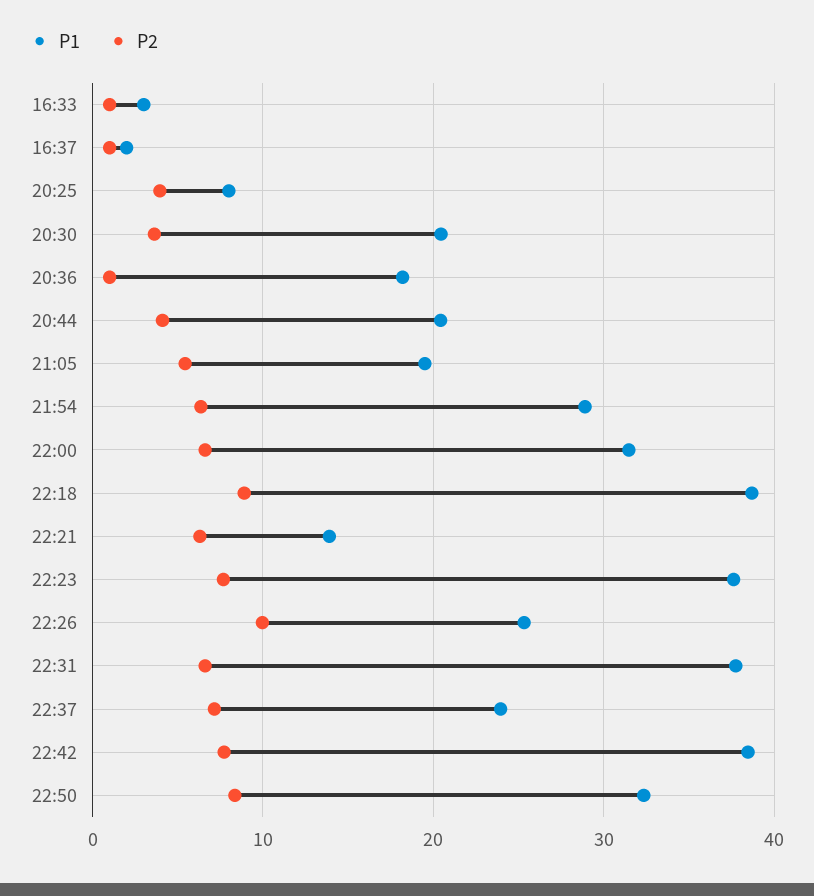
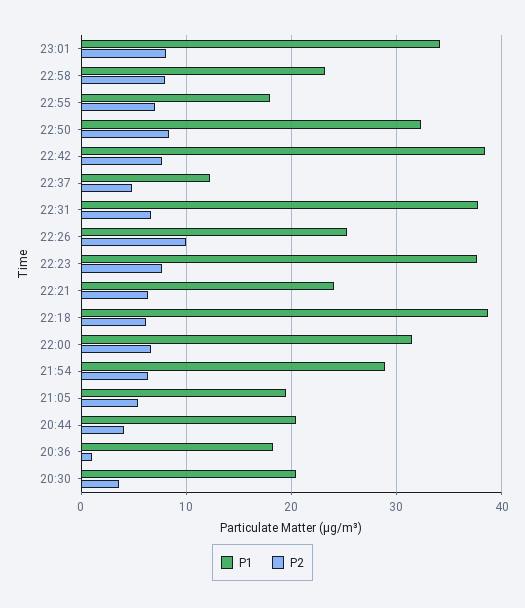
P1, 16:33: 3 -> none
P2, 16:33: 1 -> none
P1, 16:37: 2 -> none
P2, 16:37: 1 -> none
P1, 20:25: 8 -> none
P2, 20:25: 4 -> none
P2, 22:18: 9 -> 6
P1, 22:21: 14 -> 24
P1, 22:37: 24 -> 12
P2, 22:37: 7 -> 5
P1, 23:01: none -> 34
P2, 23:01: none -> 8
P1, 22:58: none -> 23
P2, 22:58: none -> 8
P1, 22:55: none -> 18
P2, 22:55: none -> 7

